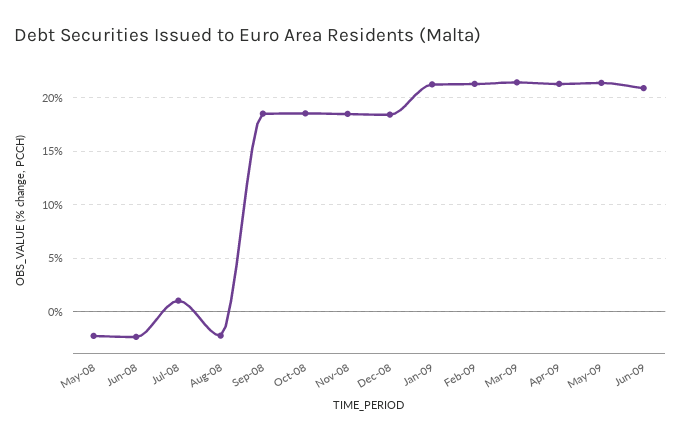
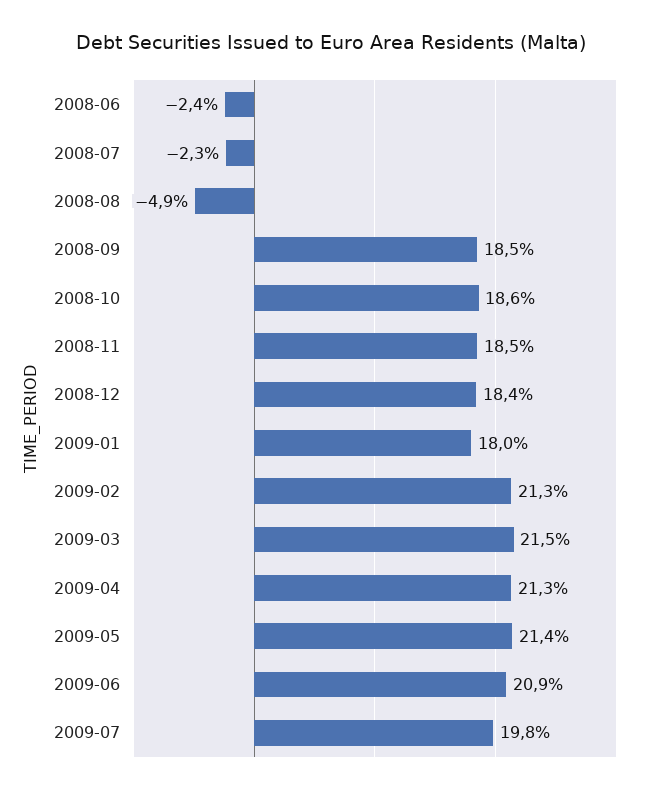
May-08: -2 -> none
Jul-08: 1 -> -2.3
Aug-08: -2 -> -4.9
Jan-09: 21 -> 18
2009-07: none -> 19.8

